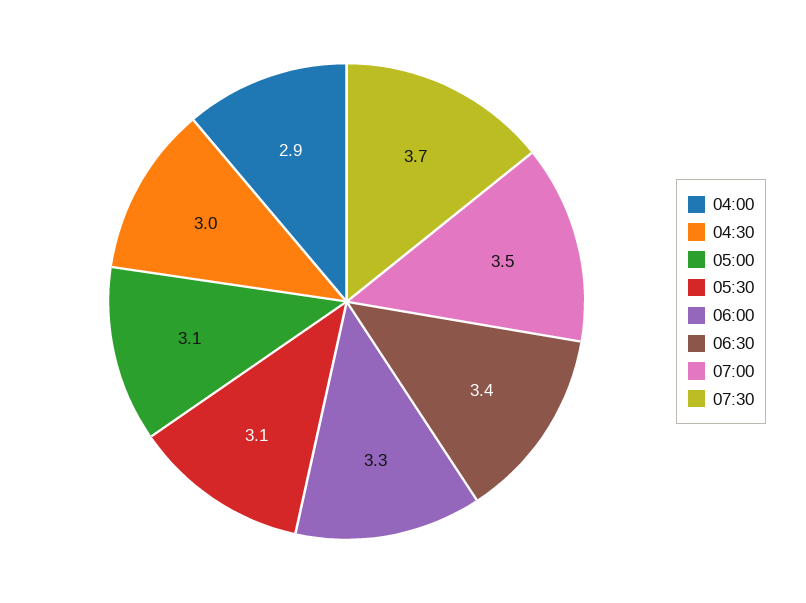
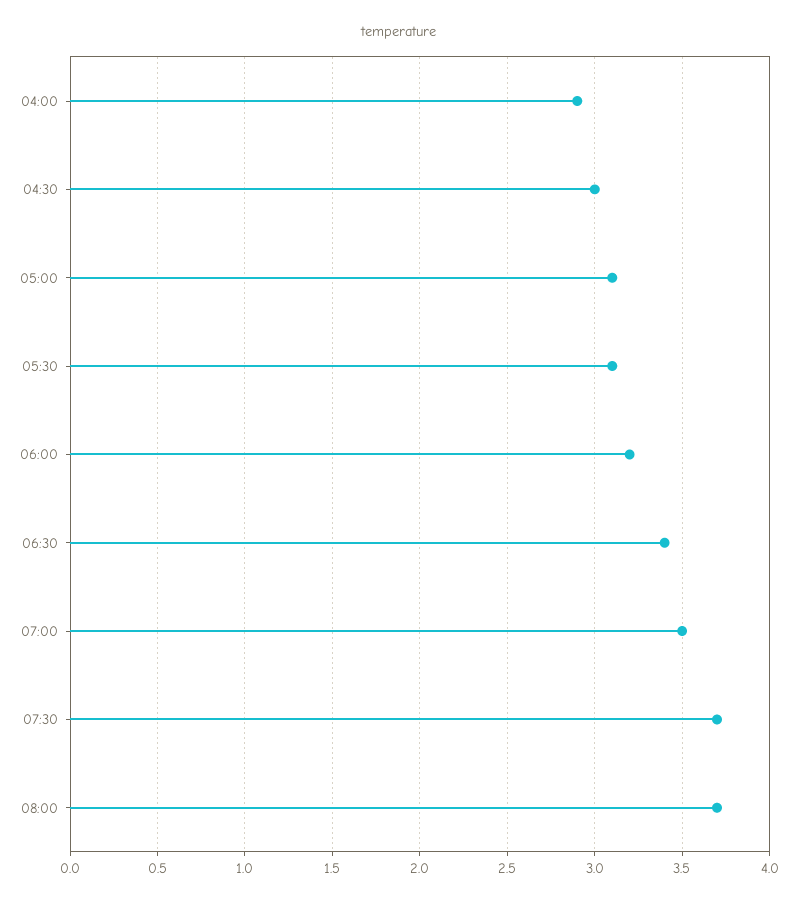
06:00: 3.3 -> 3.2
08:00: none -> 3.7

